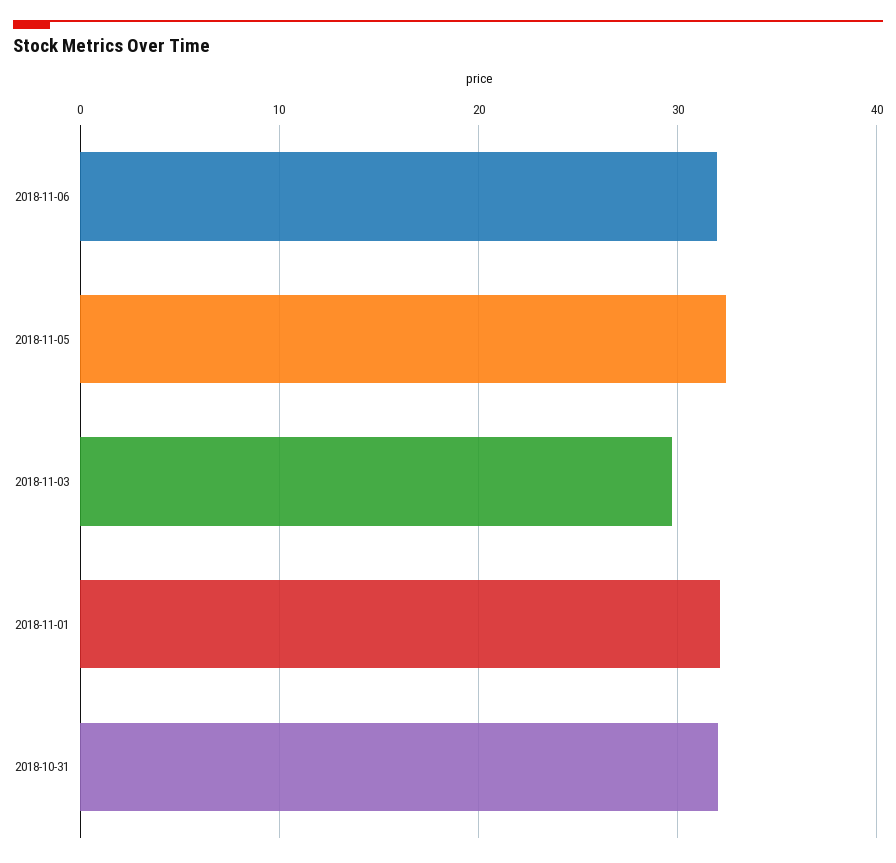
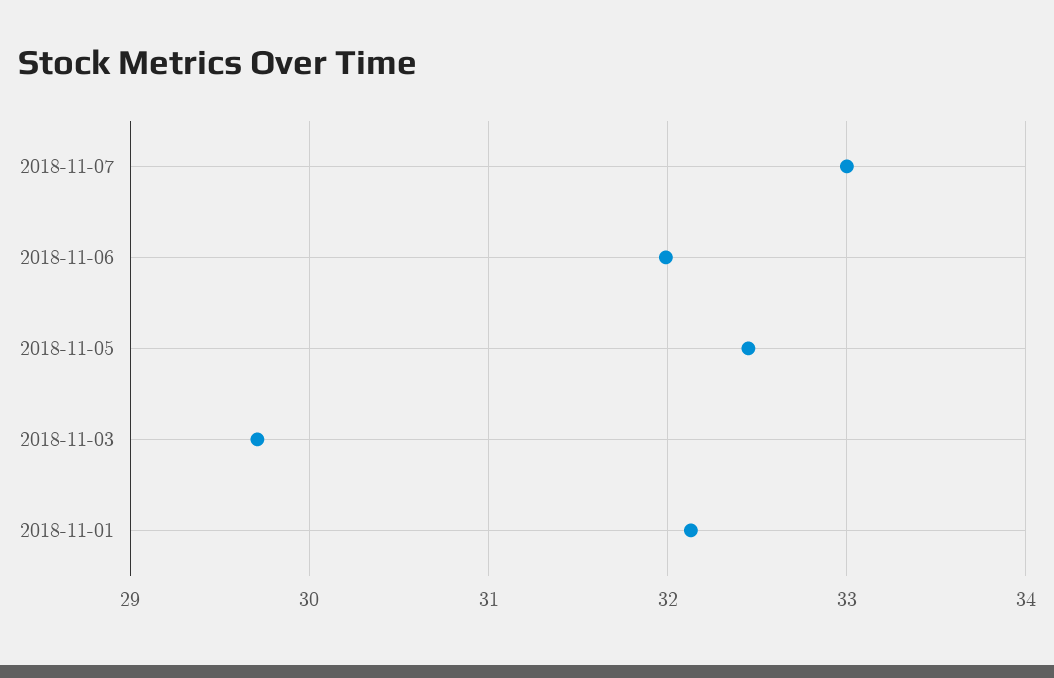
2018-10-31: 32 -> none
2018-11-07: none -> 33

